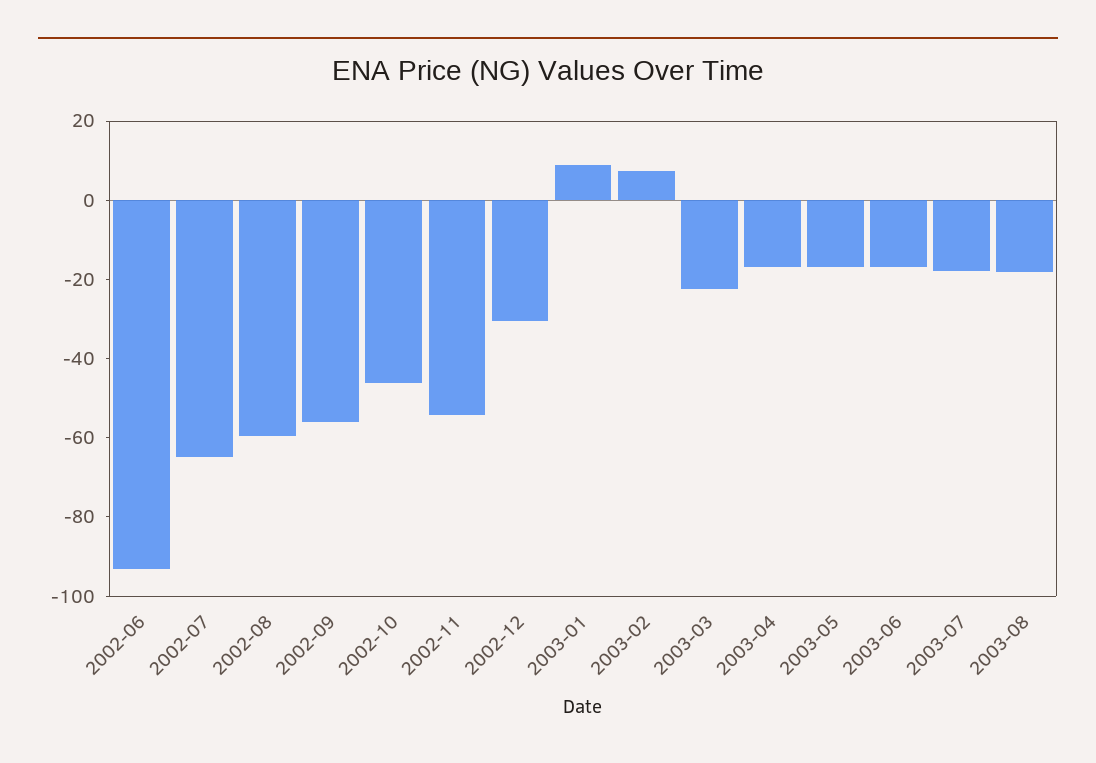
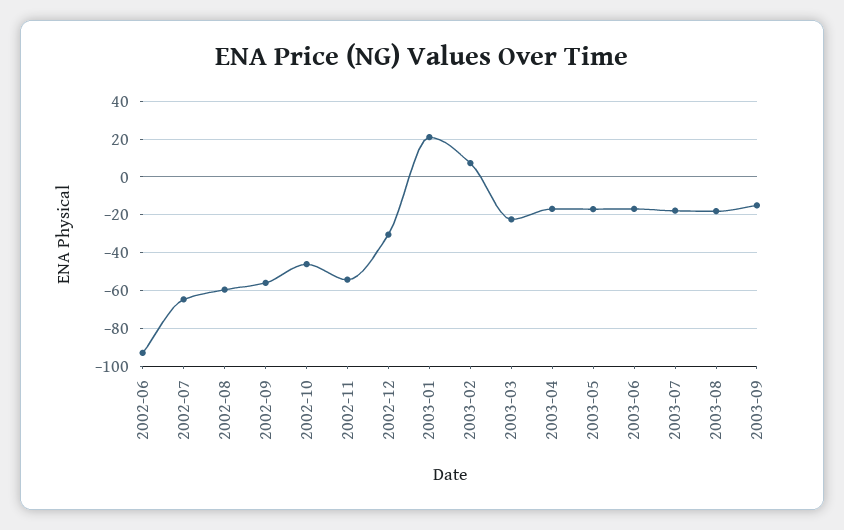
2003-01: 10 -> 20
2003-09: none -> -15

